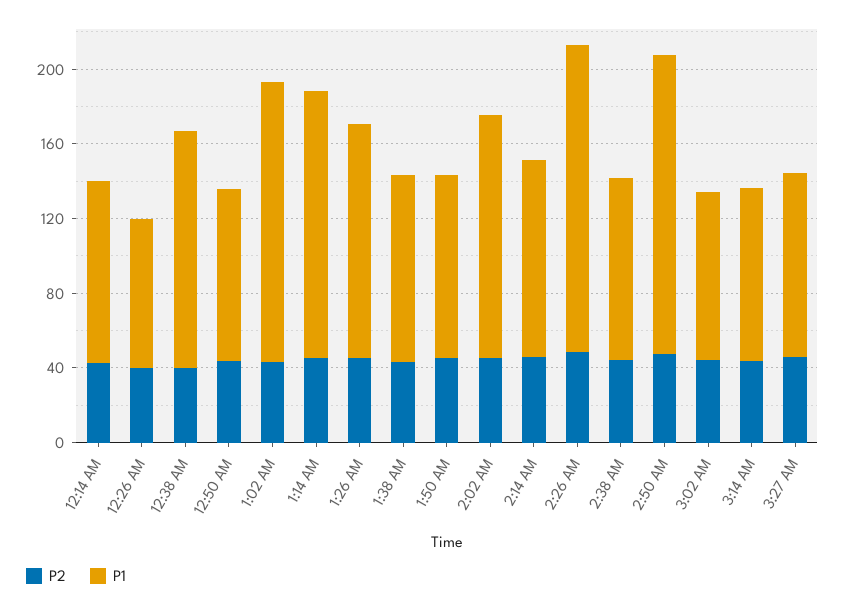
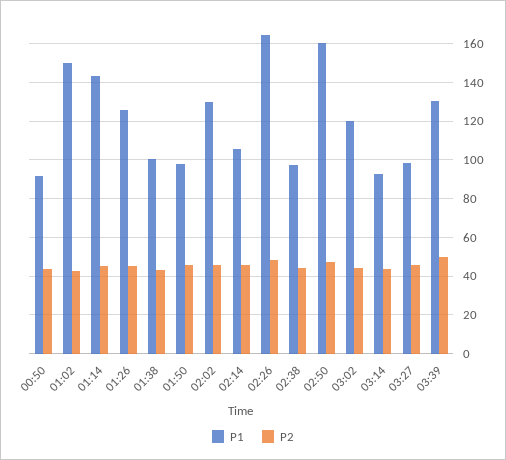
P2, 12:14 AM: 40 -> none
P1, 12:14 AM: 100 -> none
P2, 12:26 AM: 40 -> none
P1, 12:26 AM: 80 -> none
P2, 12:38 AM: 40 -> none
P1, 12:38 AM: 130 -> none
P1, 3:02 AM: 90 -> 120
P1, 03:39: none -> 130
P2, 03:39: none -> 50

